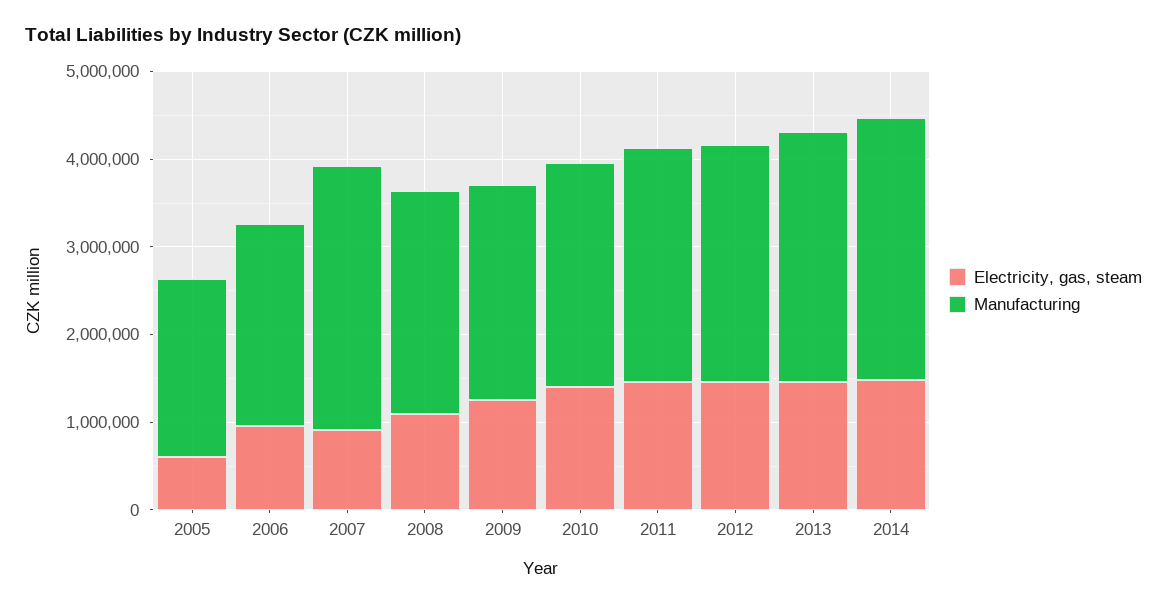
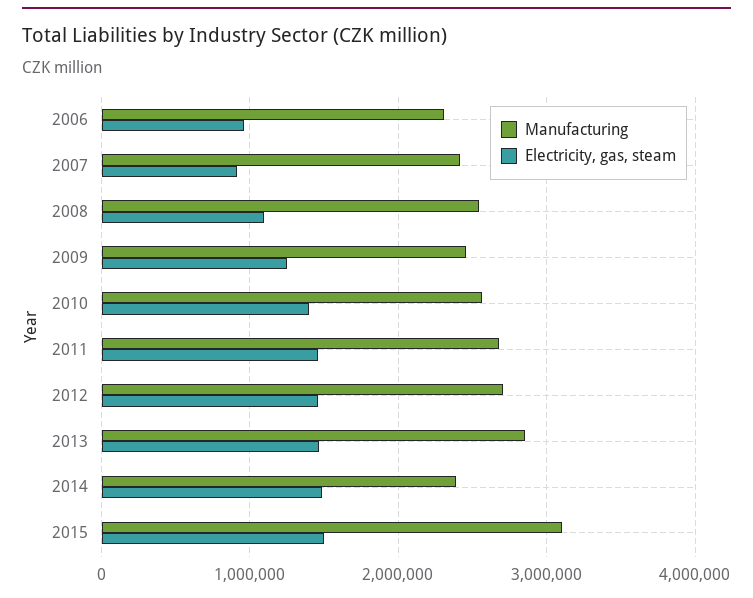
Electricity, gas, steam, 2005: 600000 -> none
Manufacturing, 2005: 2000000 -> none
Manufacturing, 2007: 3000000 -> 2400000
Manufacturing, 2014: 3000000 -> 2400000
Manufacturing, 2015: none -> 3100000
Electricity, gas, steam, 2015: none -> 1500000

